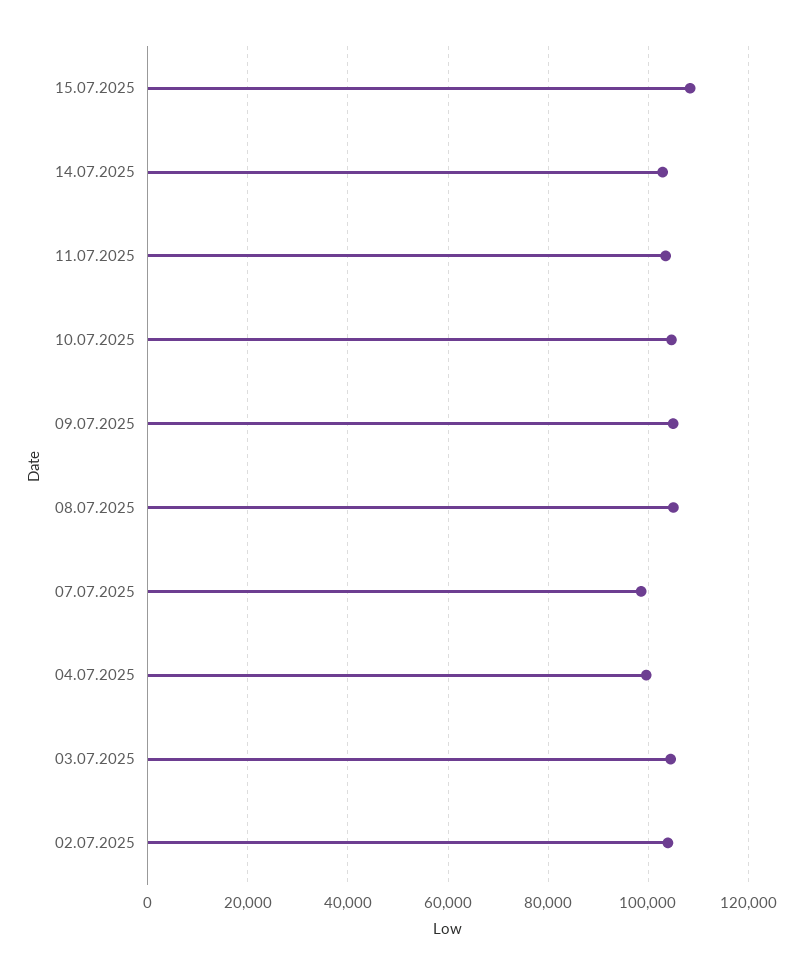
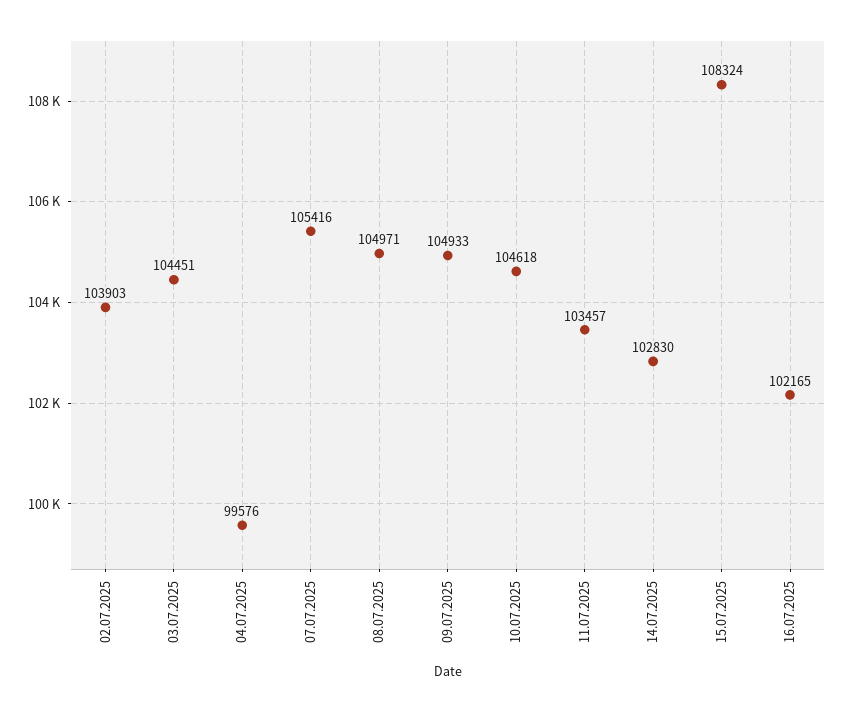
07.07.2025: 98000 -> 105416
16.07.2025: none -> 102165

